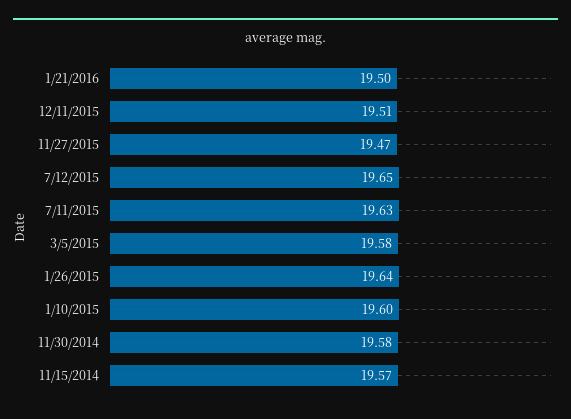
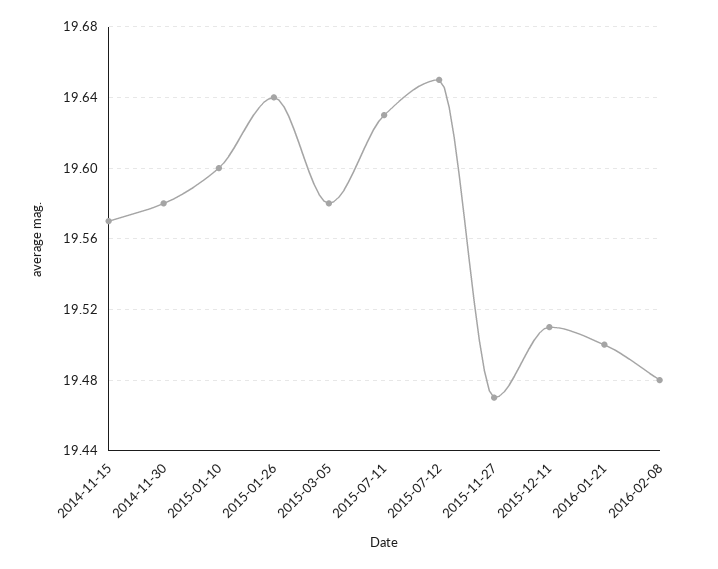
2016-02-08: none -> 19.48

